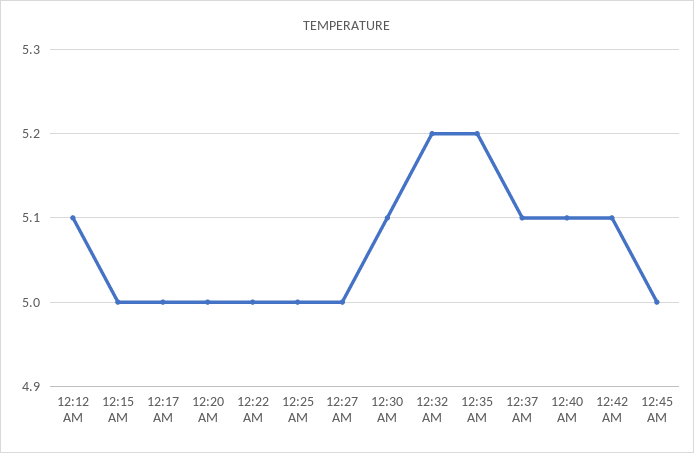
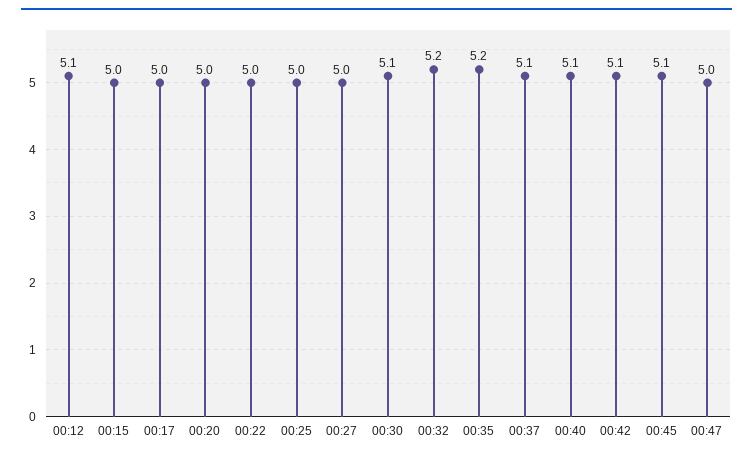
12:45 AM: 5 -> 5.1
00:47: none -> 5

